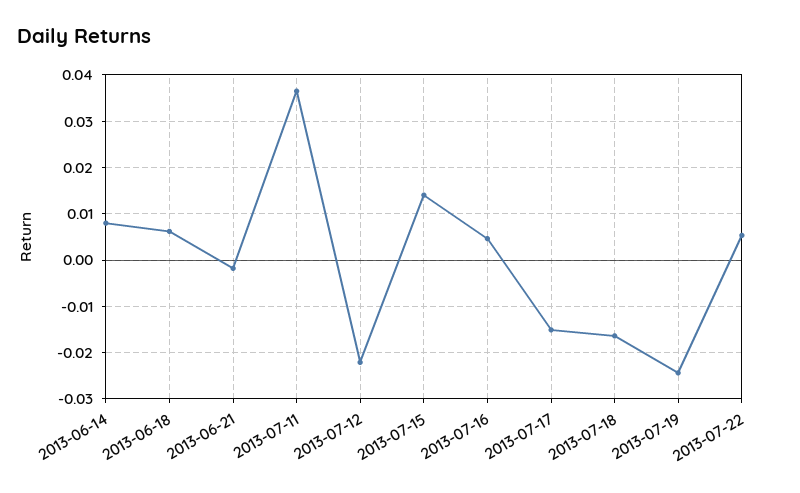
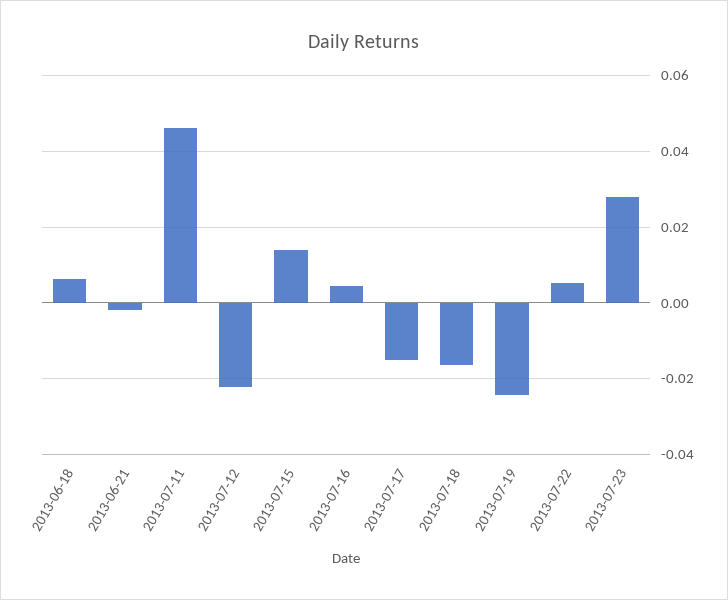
2013-06-14: 0.008 -> none
2013-07-11: 0.036 -> 0.046
2013-07-23: none -> 0.028

